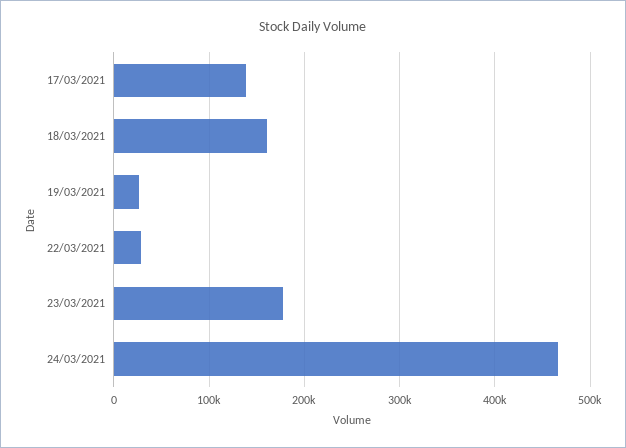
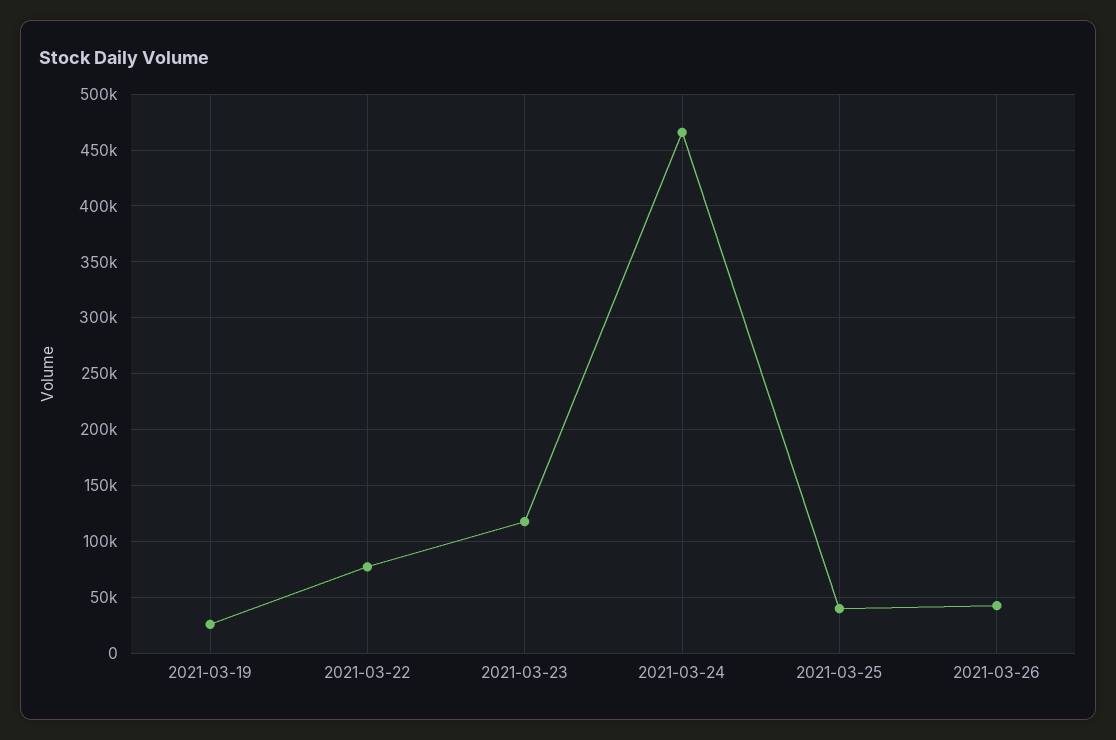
17/03/2021: 140000 -> none
18/03/2021: 160000 -> none
22/03/2021: 30000 -> 80000
23/03/2021: 180000 -> 120000
2021-03-25: none -> 40000
2021-03-26: none -> 40000

